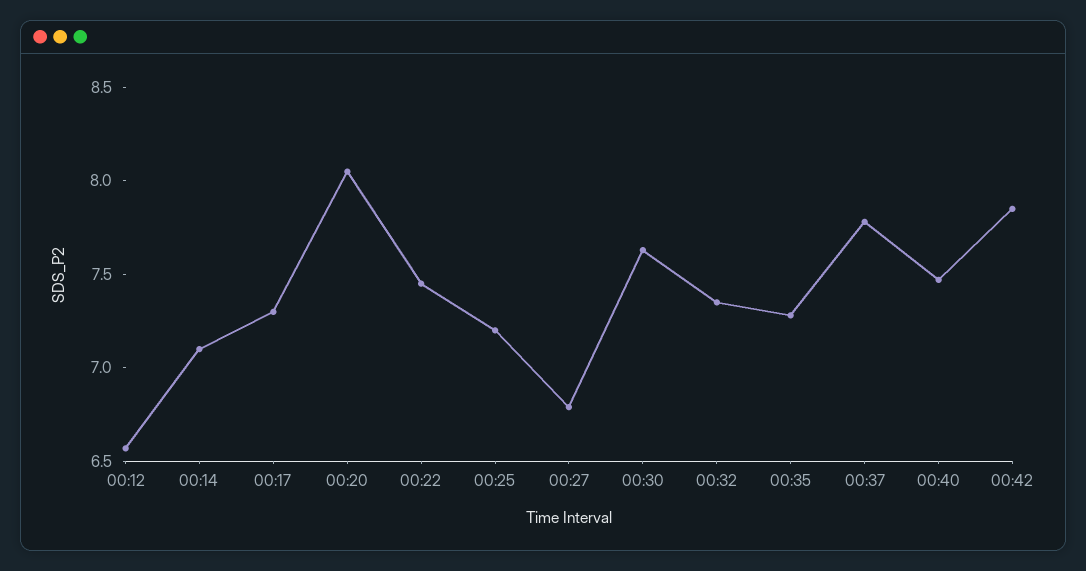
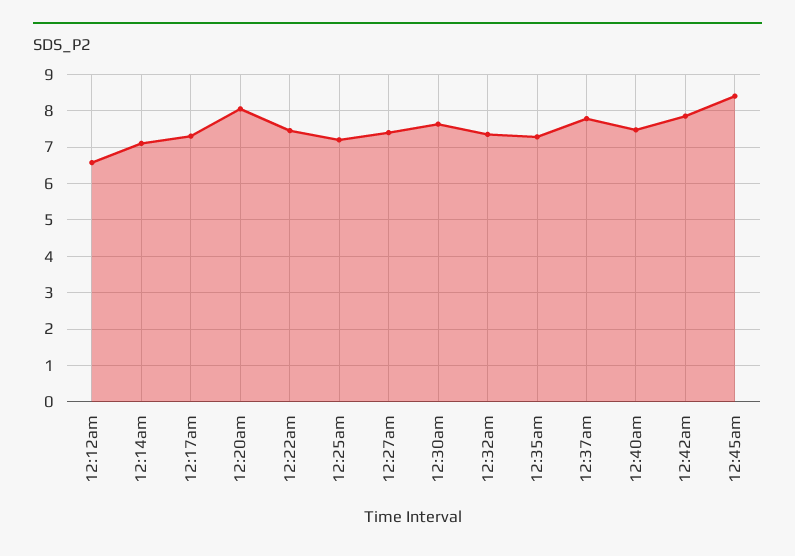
00:27: 6.8 -> 7.4
12:45am: none -> 8.4

